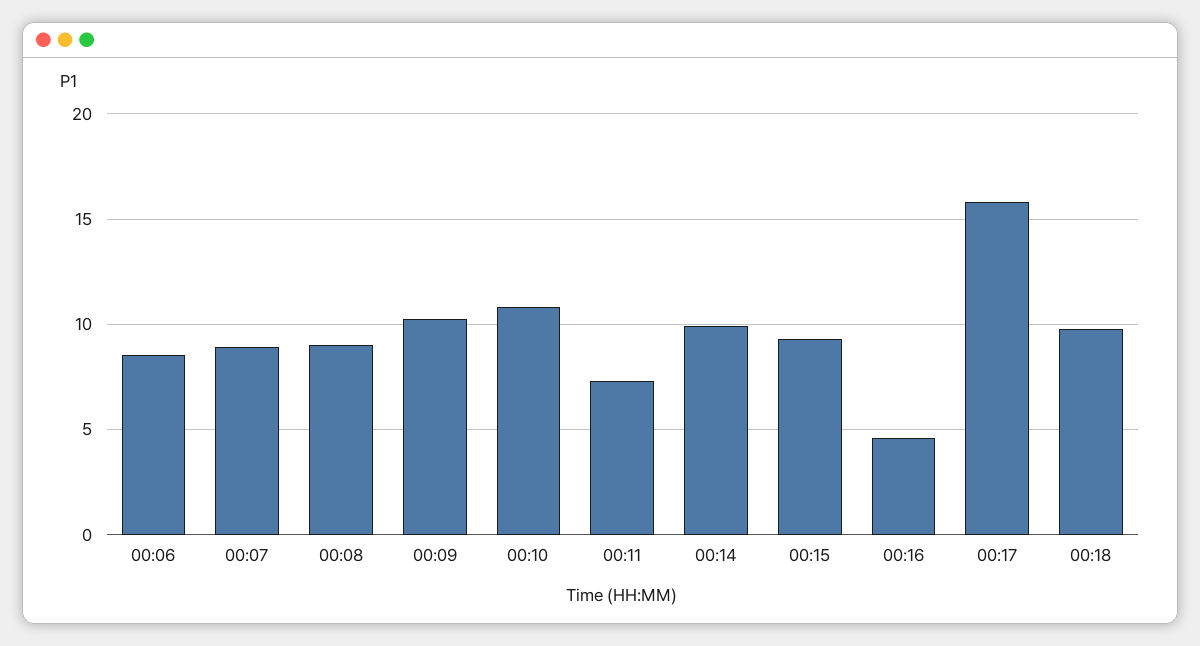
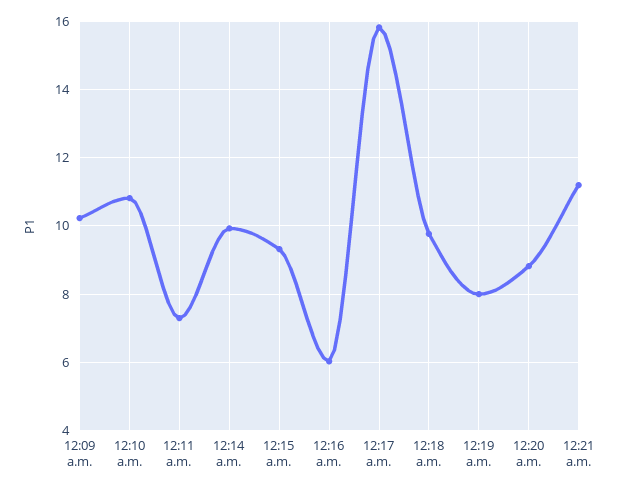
00:06: 8.5 -> none
00:07: 9 -> none
00:08: 9 -> none
00:16: 4.5 -> 6
12:19 a.m.: none -> 8
12:20 a.m.: none -> 8.8
12:21 a.m.: none -> 11.2

